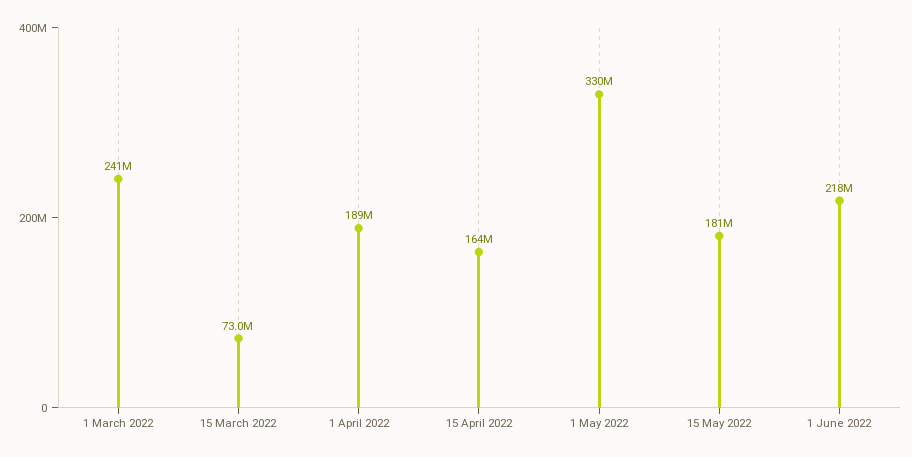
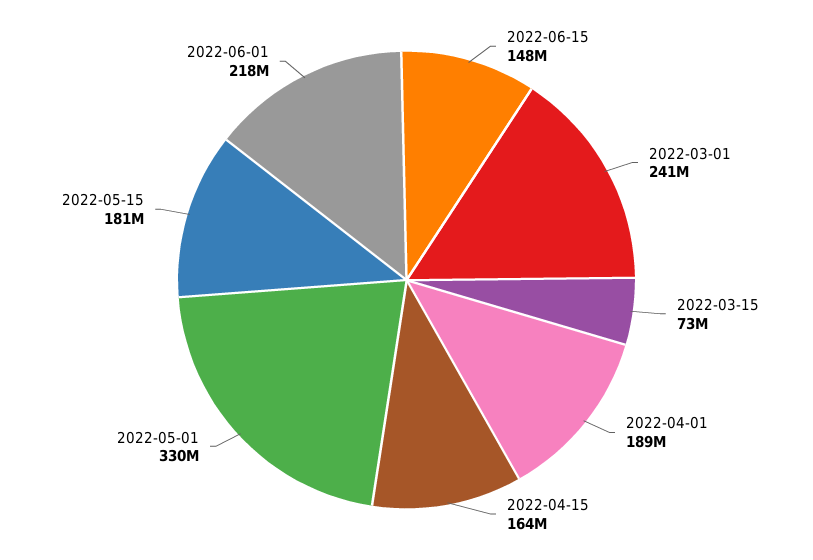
2022-06-15: none -> 148000000

